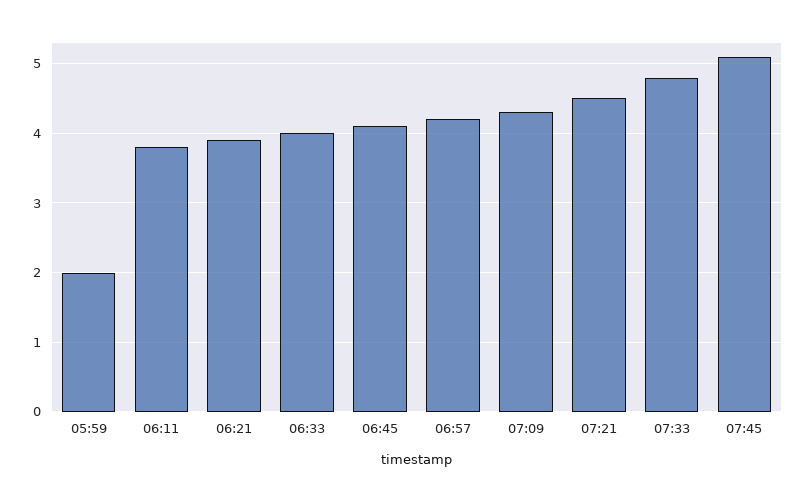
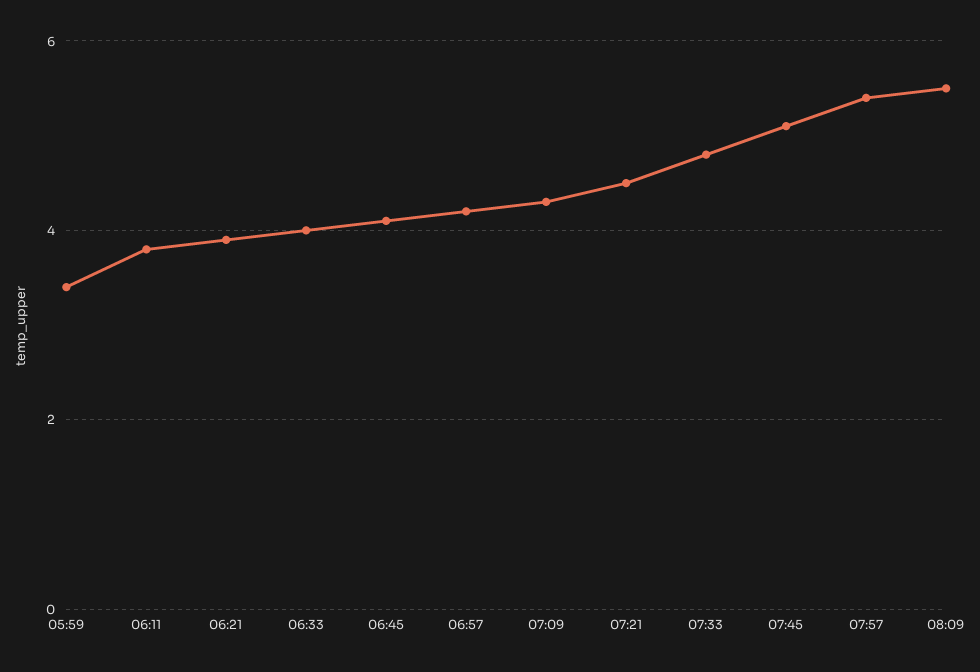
05:59: 2 -> 3.5
07:57: none -> 5.5
08:09: none -> 5.5

